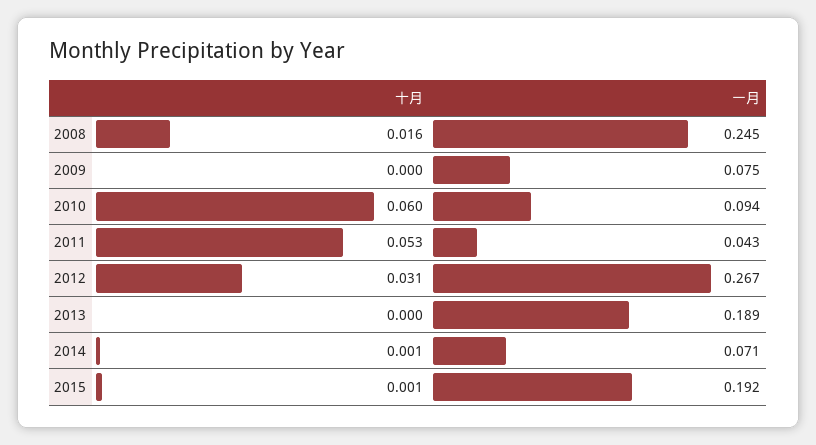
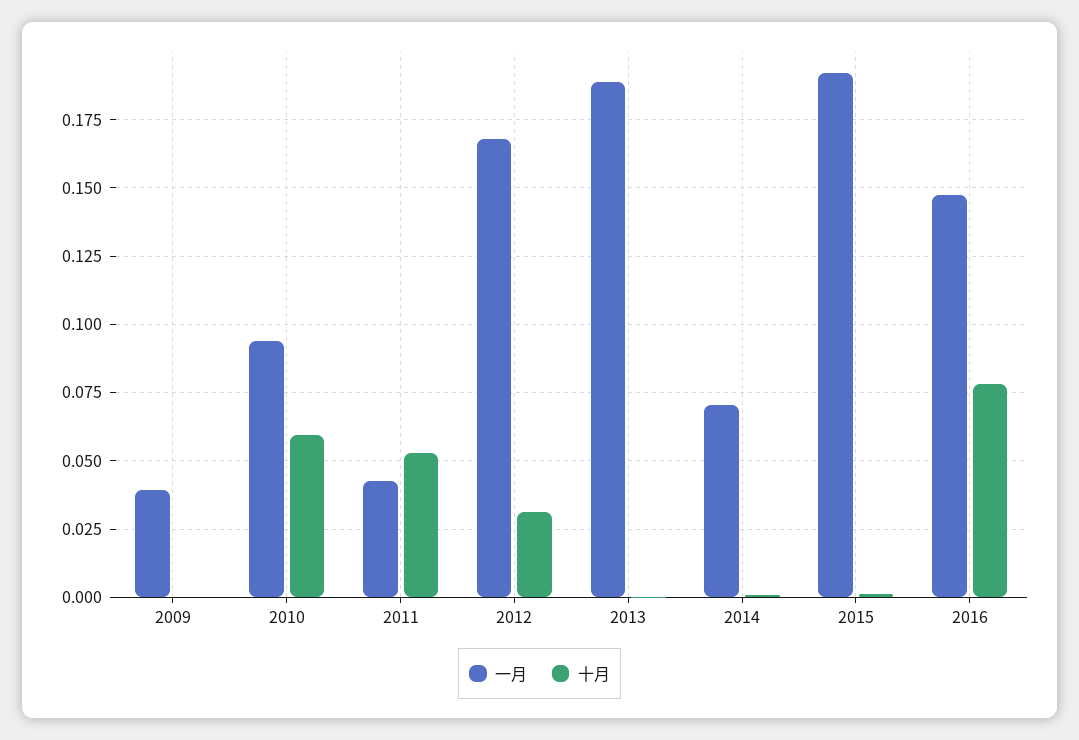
十月, 2008: 0.016 -> none
一月, 2008: 0.245 -> none
一月, 2009: 0.075 -> 0.04
一月, 2012: 0.267 -> 0.1675
一月, 2016: none -> 0.1475
十月, 2016: none -> 0.0775

